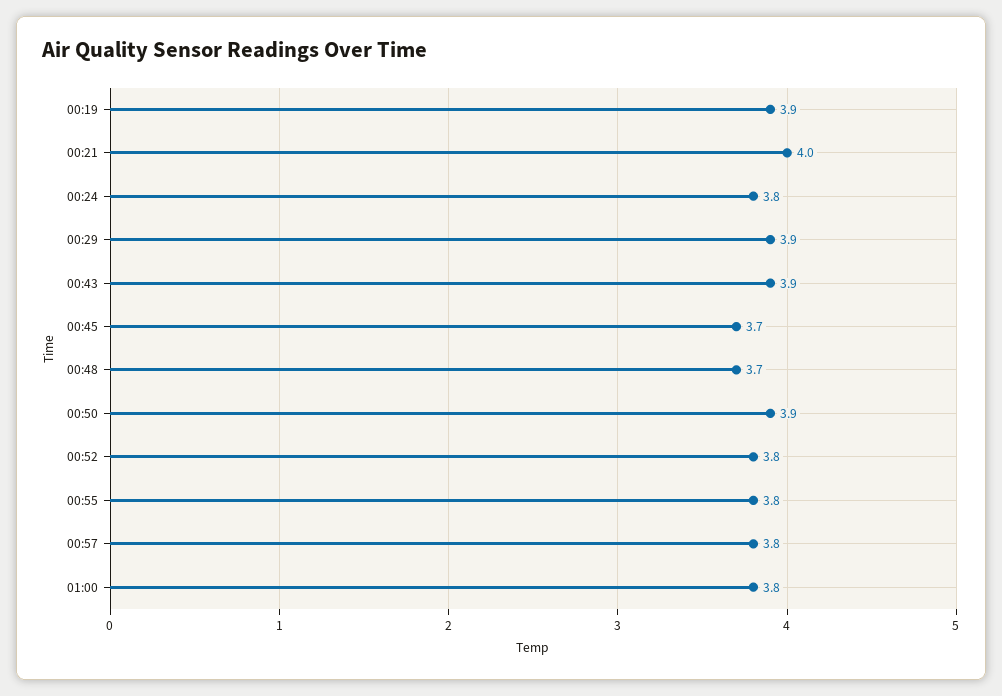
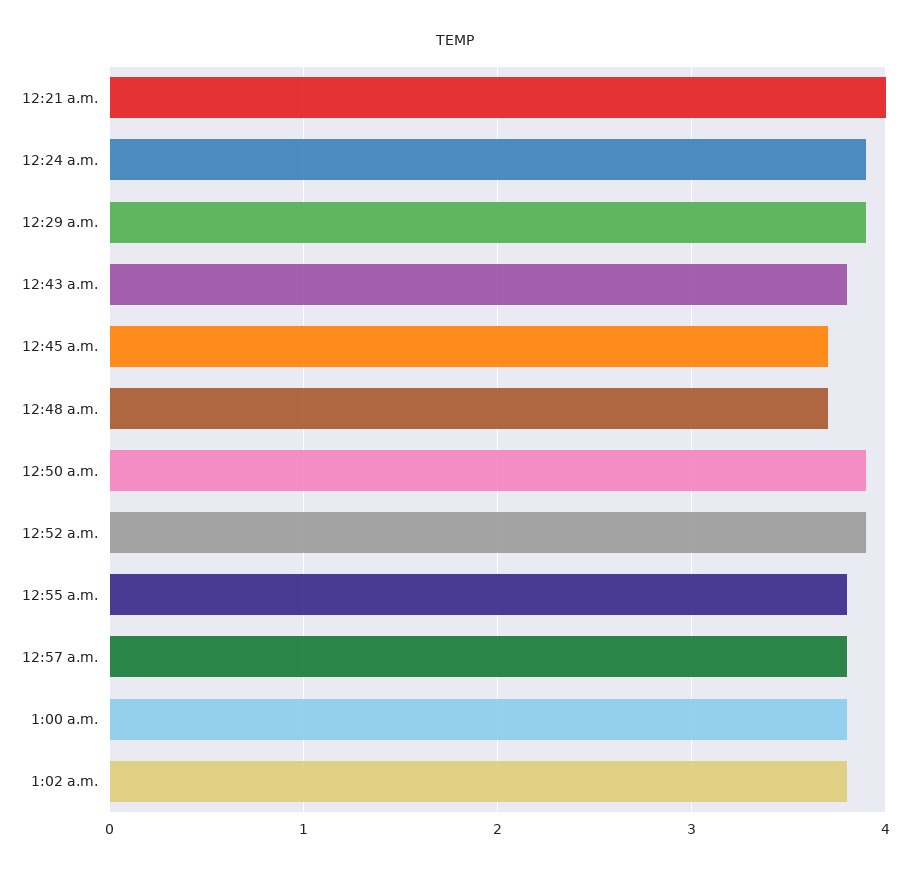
00:19: 3.9 -> none
00:24: 3.8 -> 3.9
00:43: 3.9 -> 3.8
00:52: 3.8 -> 3.9
1:02 a.m.: none -> 3.8

